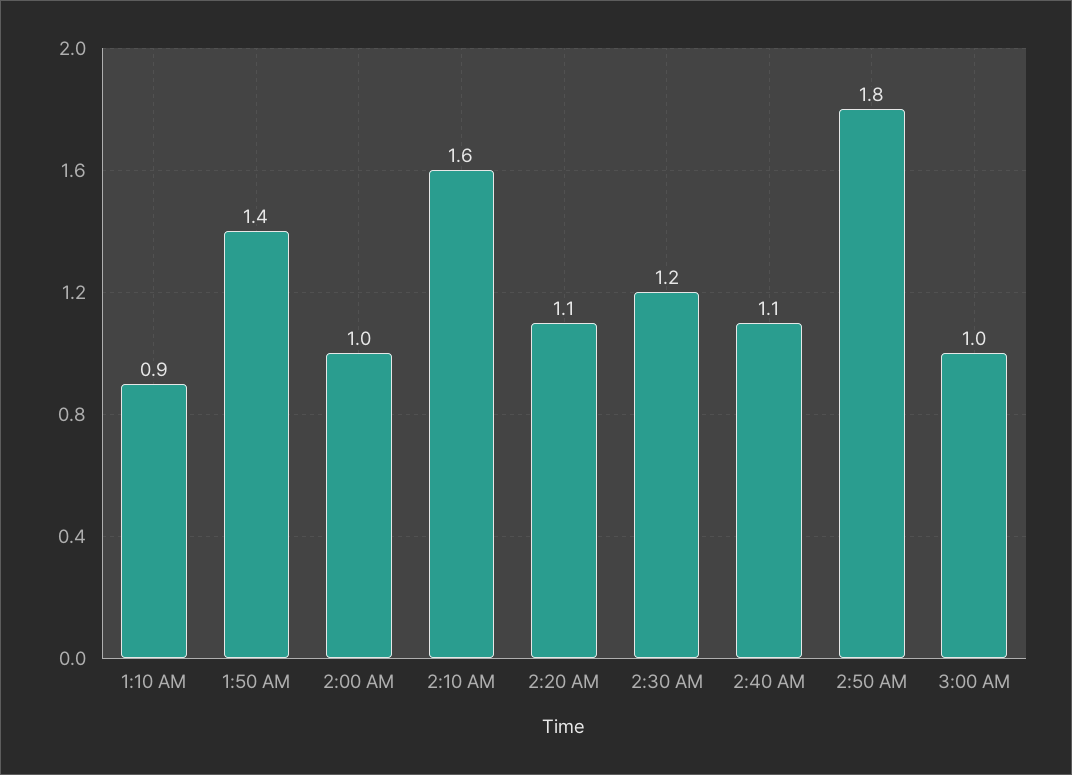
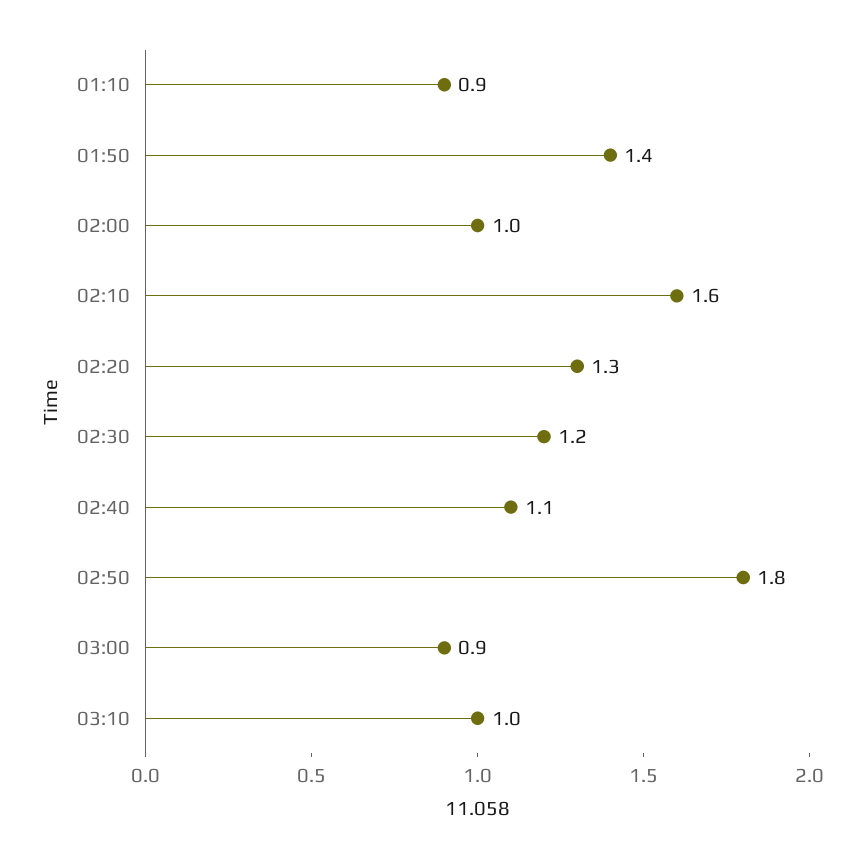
2:20 AM: 1.1 -> 1.3
3:00 AM: 1 -> 0.9
03:10: none -> 1

